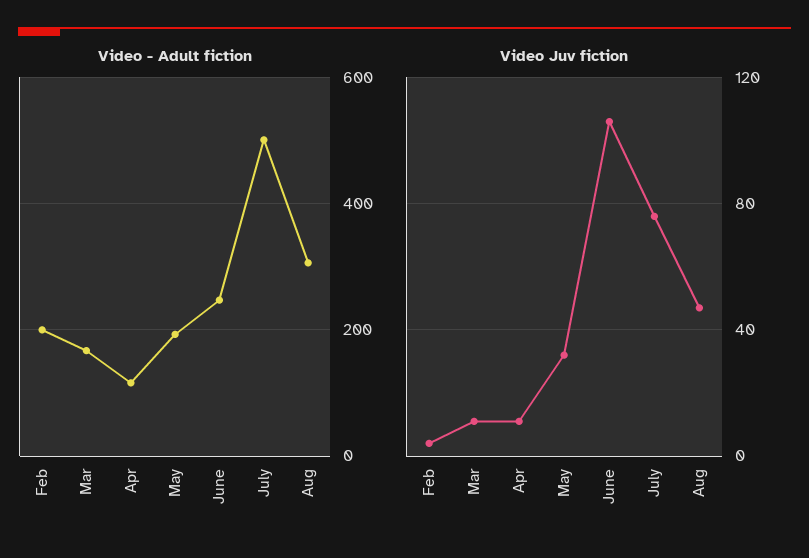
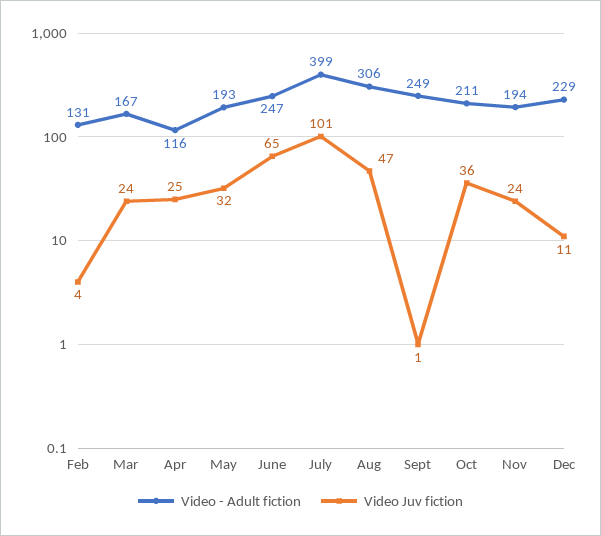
Video - Adult fiction, Feb: 200 -> 131
Video - Adult fiction, July: 500 -> 399
Video Juv fiction, Mar: 10 -> 24
Video Juv fiction, Apr: 10 -> 25
Video Juv fiction, June: 105 -> 65
Video Juv fiction, July: 75 -> 101
Video - Adult fiction, Sept: none -> 249
Video Juv fiction, Sept: none -> 1
Video - Adult fiction, Oct: none -> 211
Video Juv fiction, Oct: none -> 36
Video - Adult fiction, Nov: none -> 194
Video Juv fiction, Nov: none -> 24
Video - Adult fiction, Dec: none -> 229
Video Juv fiction, Dec: none -> 11

